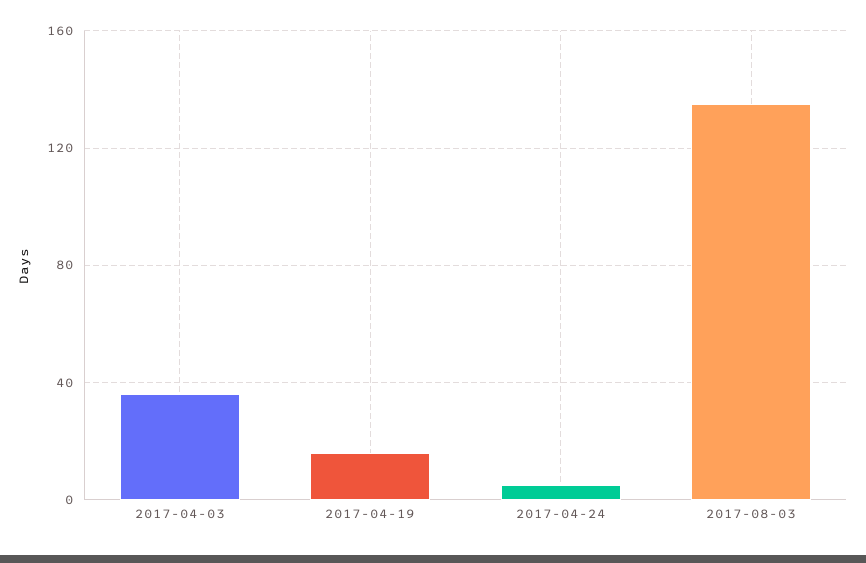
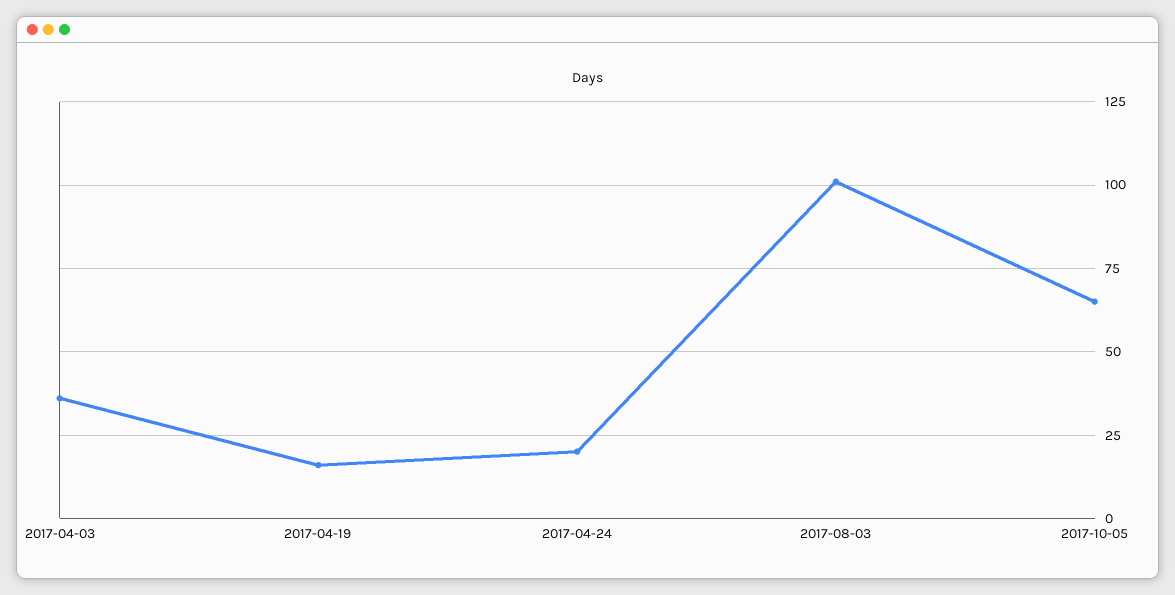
2017-04-24: 5 -> 20
2017-08-03: 135 -> 100
2017-10-05: none -> 65

